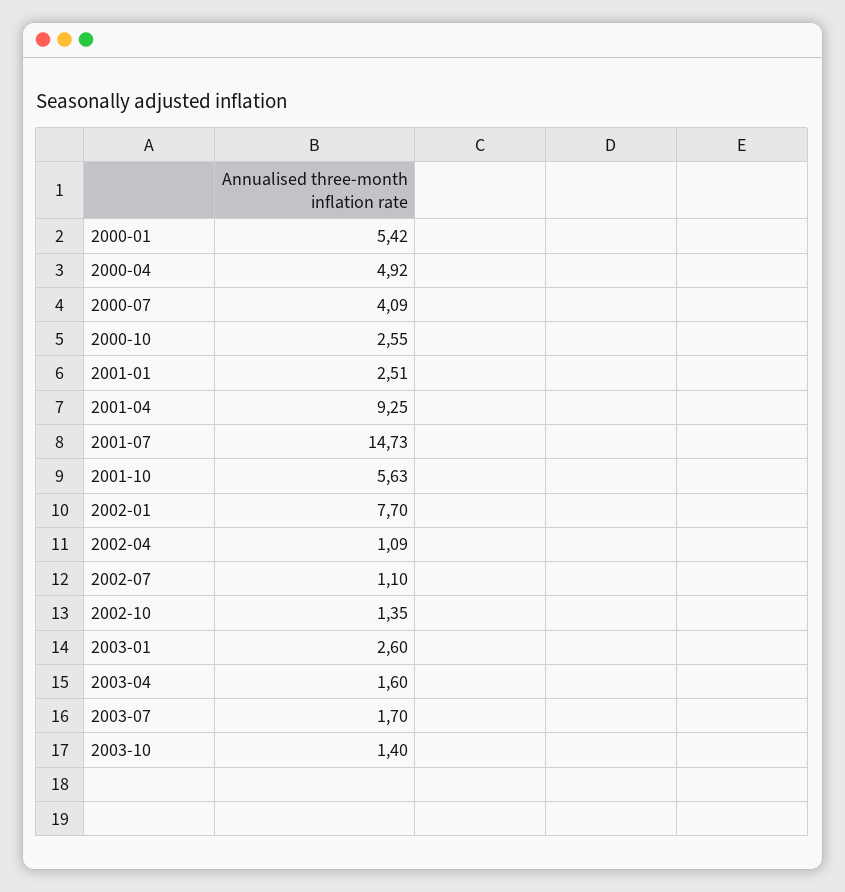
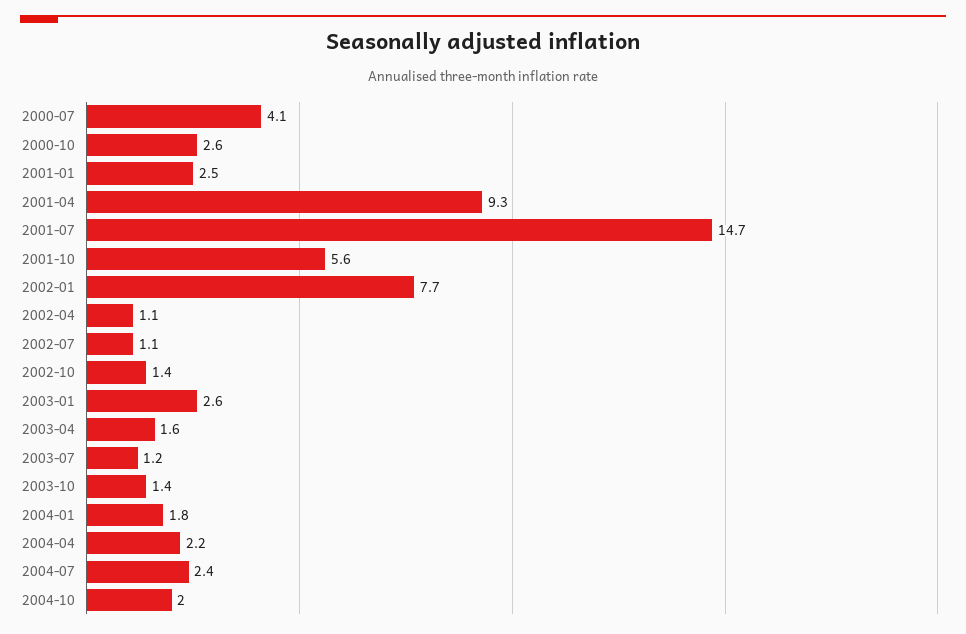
2000-01: 5.42 -> none
2000-04: 4.92 -> none
2003-07: 1.7 -> 1.2
2004-01: none -> 1.8
2004-04: none -> 2.2
2004-07: none -> 2.4
2004-10: none -> 2

